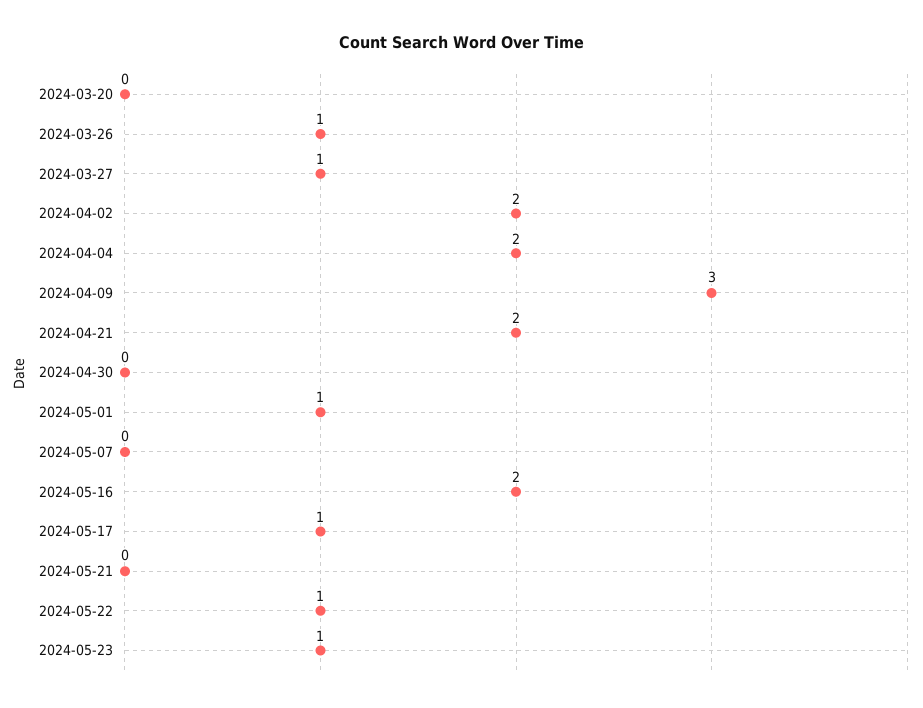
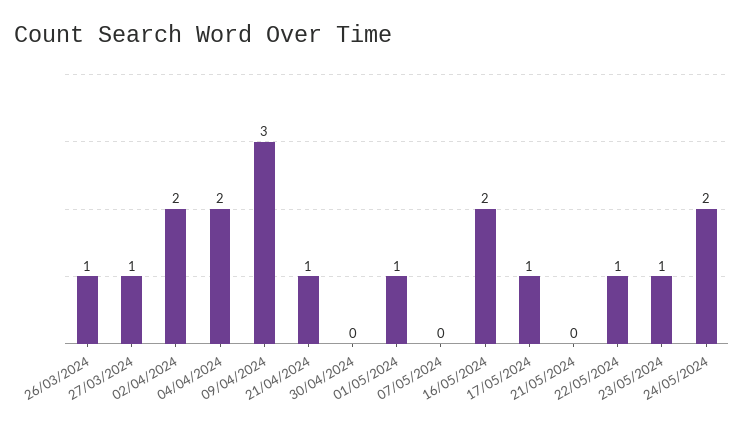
2024-03-20: 0 -> none
2024-04-21: 2 -> 1
24/05/2024: none -> 2

